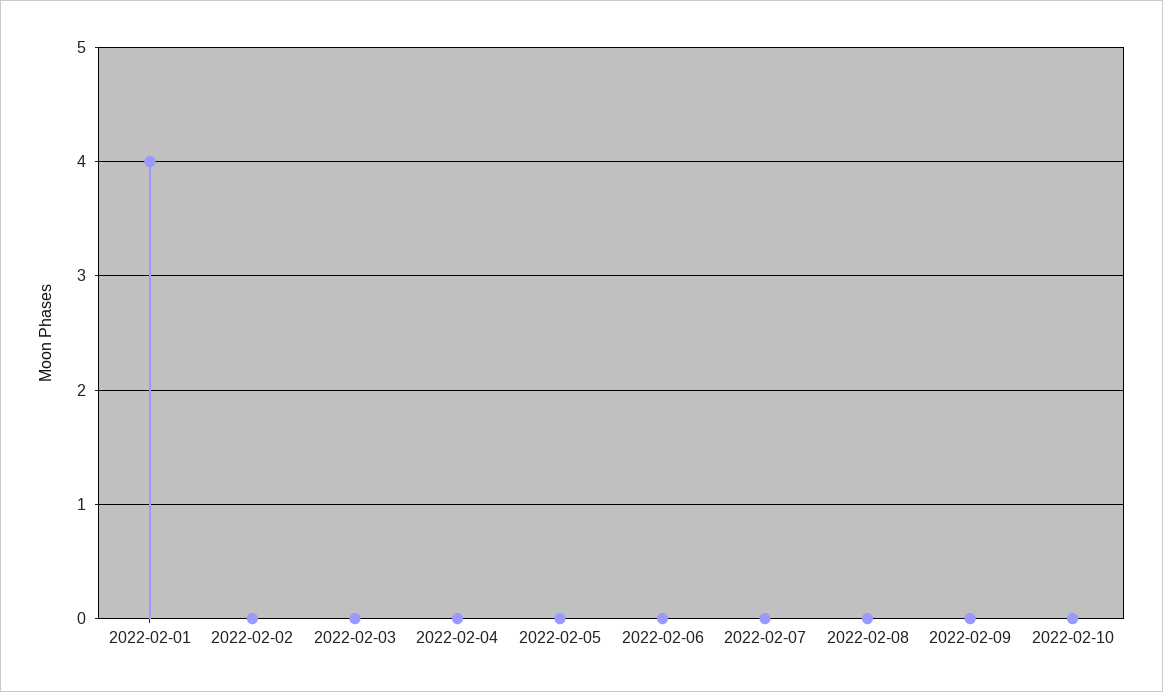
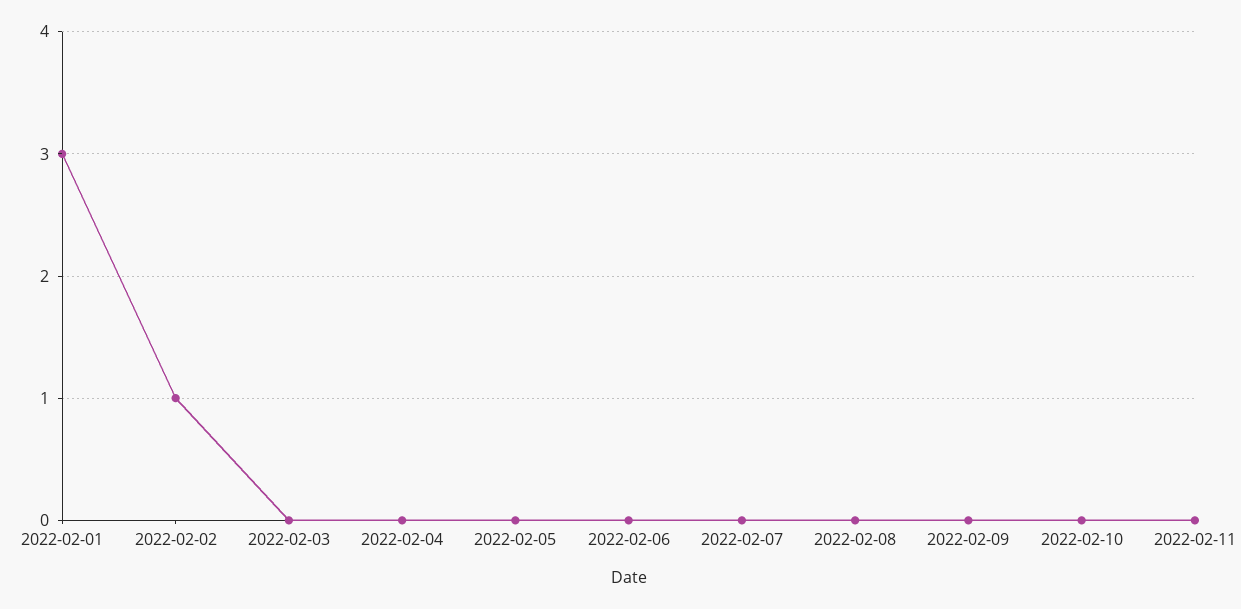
2022-02-01: 4 -> 3
2022-02-02: 0 -> 1
2022-02-11: none -> 0

